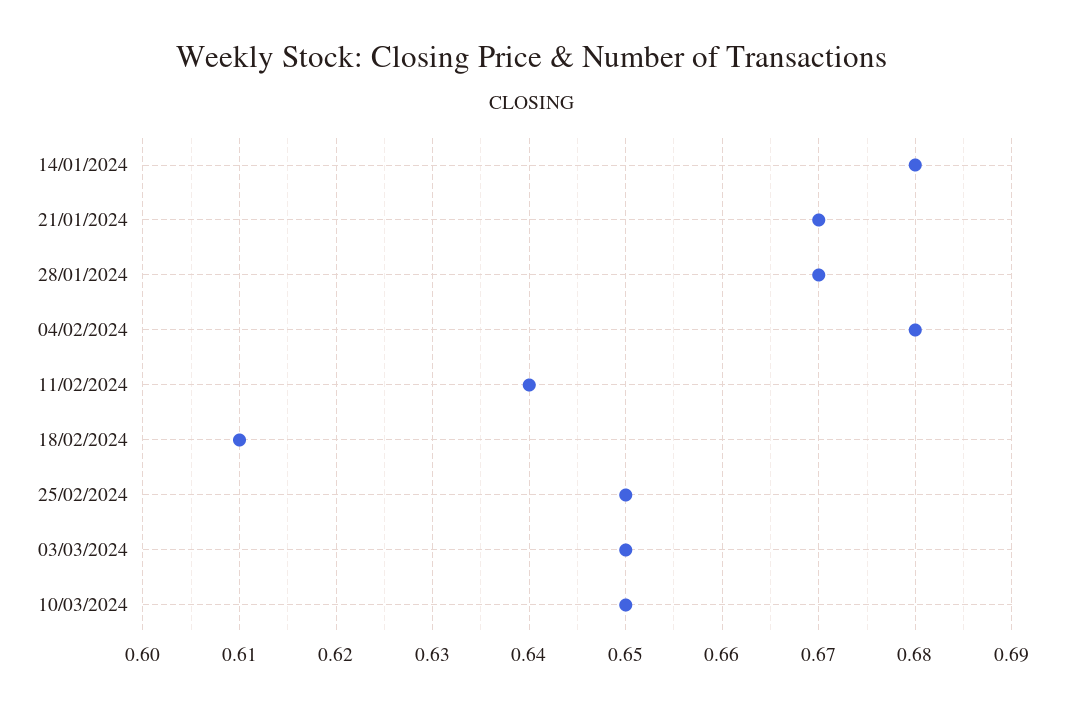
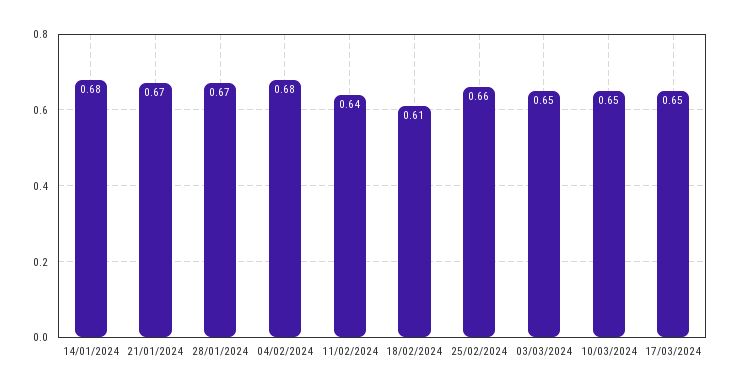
25/02/2024: 0.65 -> 0.66
17/03/2024: none -> 0.65

